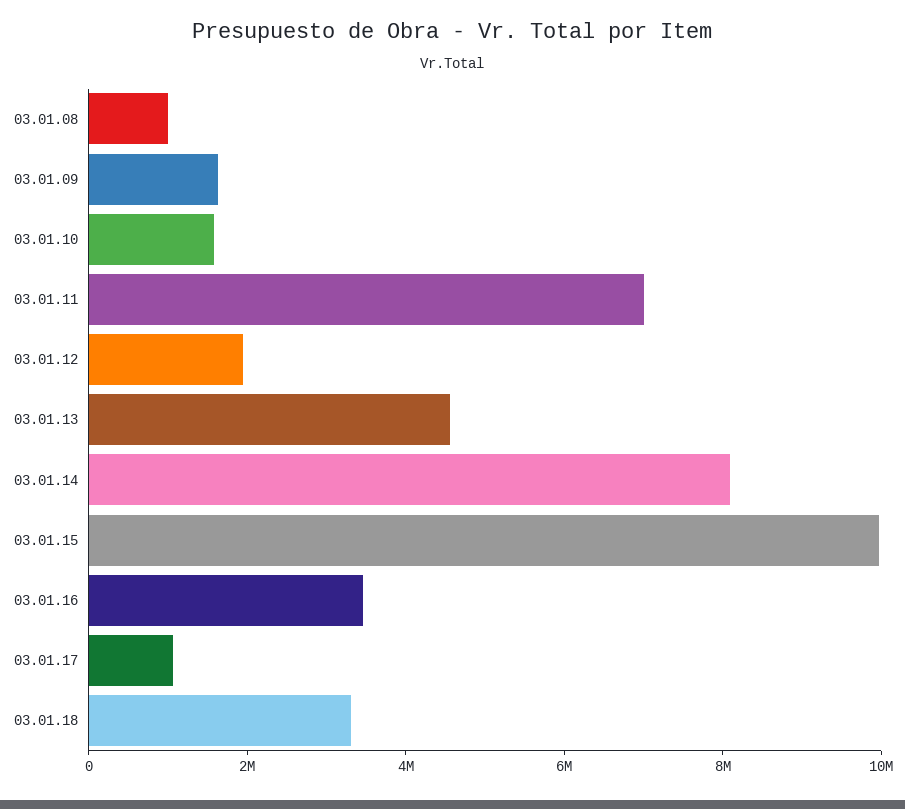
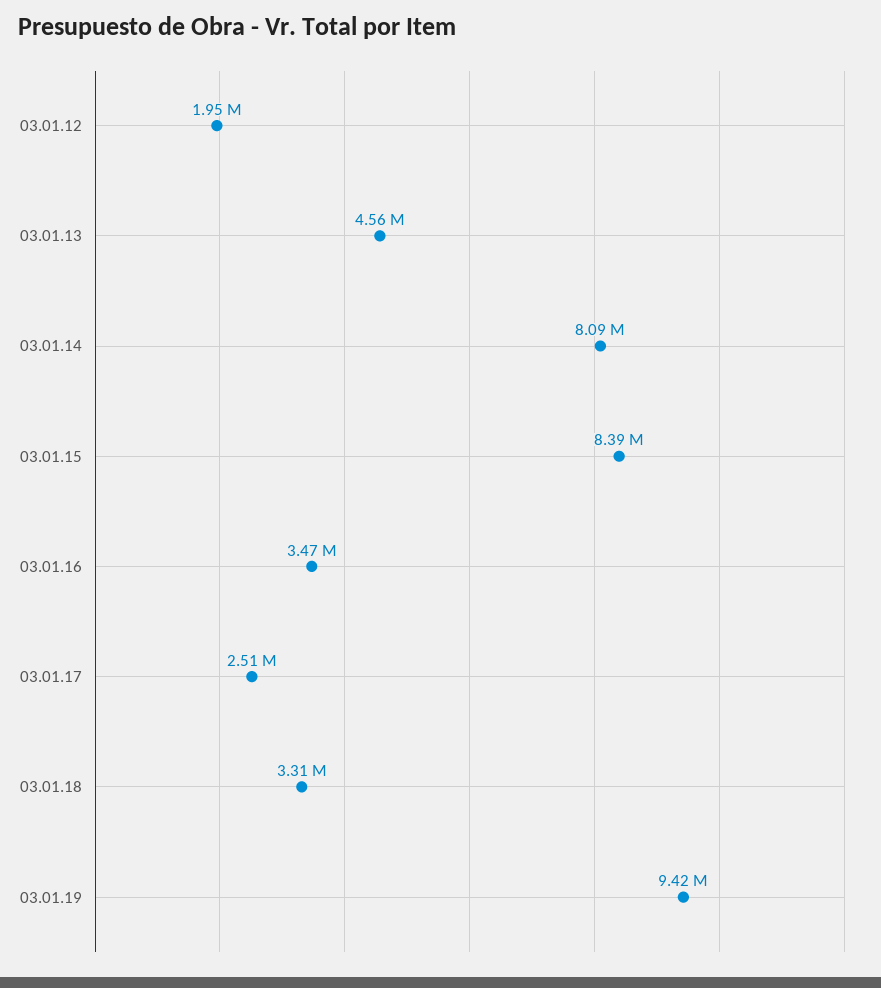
03.01.08: 1000000 -> none
03.01.09: 1500000 -> none
03.01.10: 1500000 -> none
03.01.11: 7000000 -> none
03.01.15: 10000000 -> 8390000
03.01.17: 1000000 -> 2510000
03.01.19: none -> 9420000

